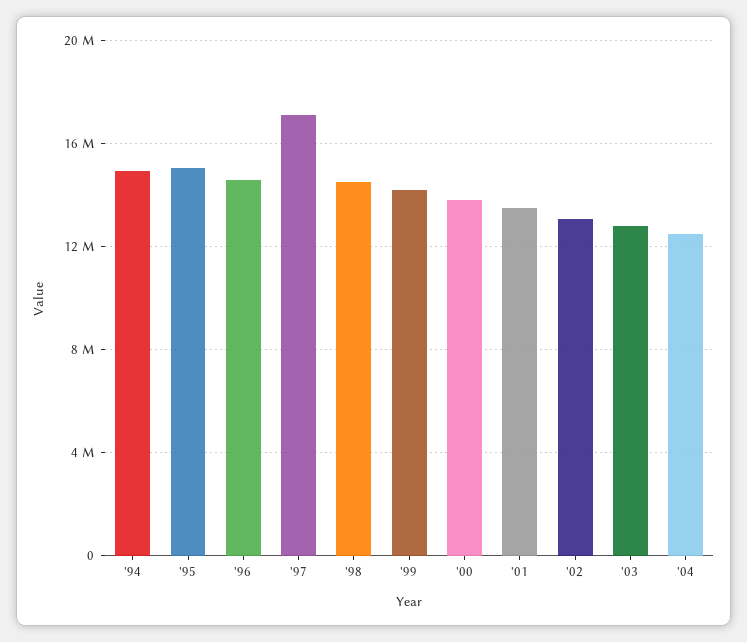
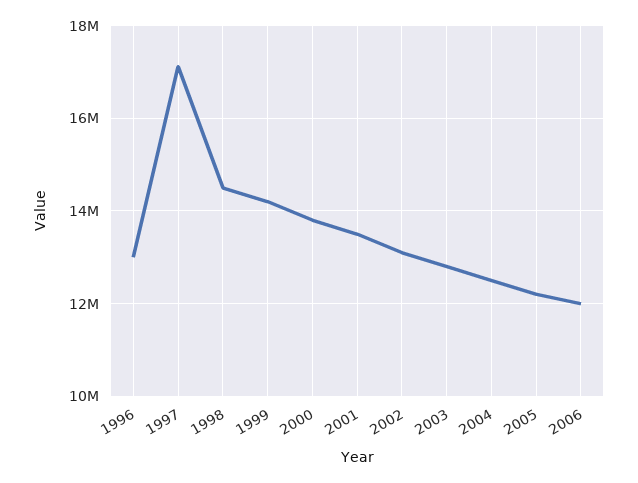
'94: 15000000 -> none
'95: 15000000 -> none
'96: 14500000 -> 13000000
2005: none -> 12200000
2006: none -> 12000000

